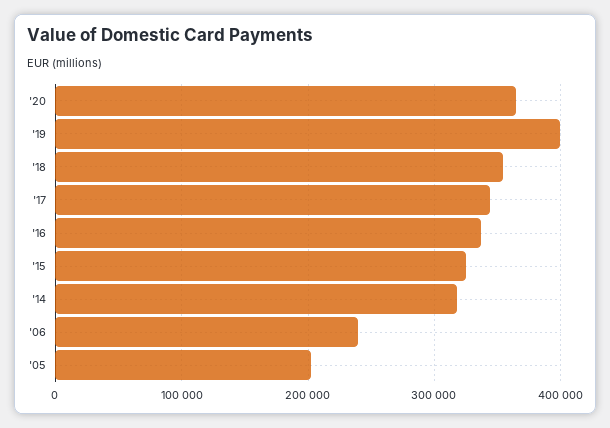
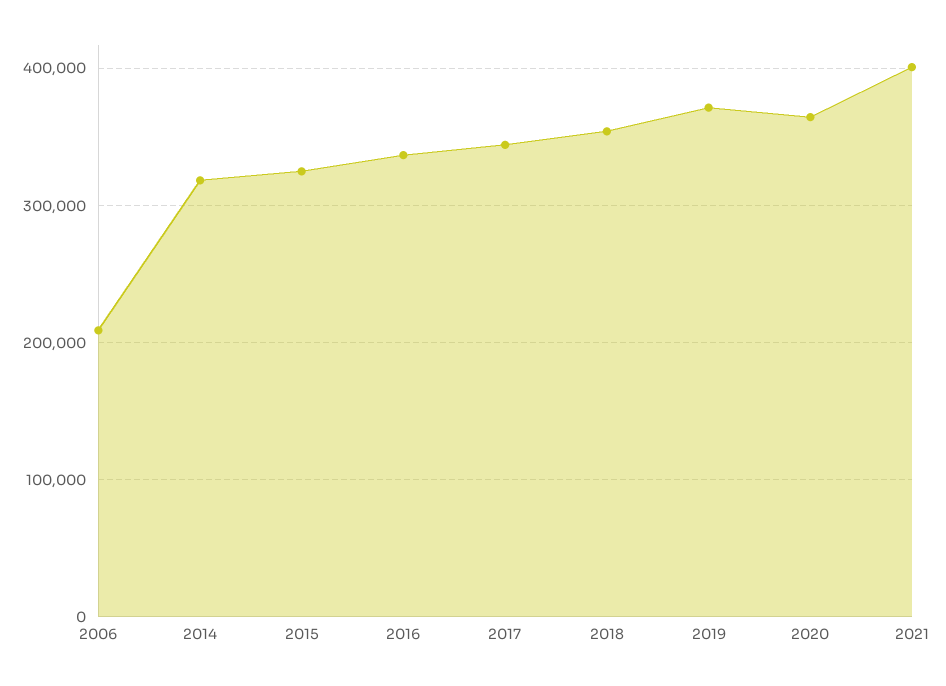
'19: 400000 -> 370000
'06: 240000 -> 210000
'05: 200000 -> none
2021: none -> 400000

